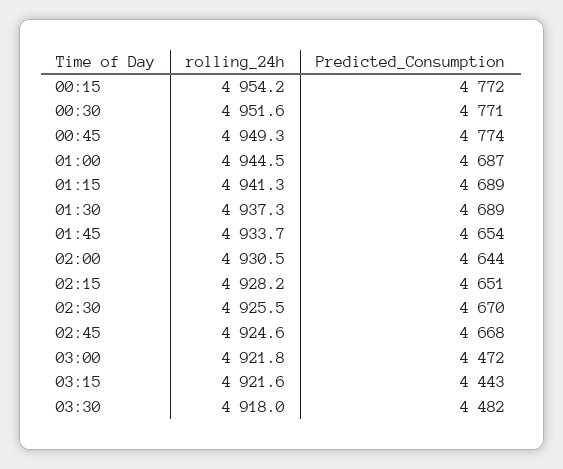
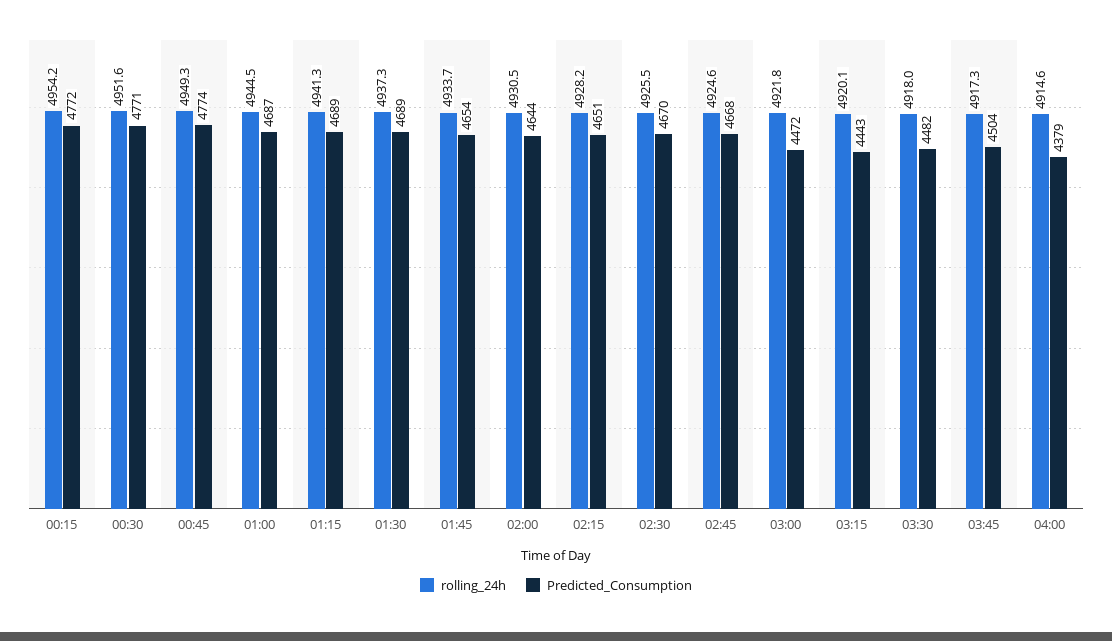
rolling_24h, 03:15: 4921.6 -> 4920.1
rolling_24h, 03:45: none -> 4917.3
Predicted_Consumption, 03:45: none -> 4504
rolling_24h, 04:00: none -> 4914.6
Predicted_Consumption, 04:00: none -> 4379

